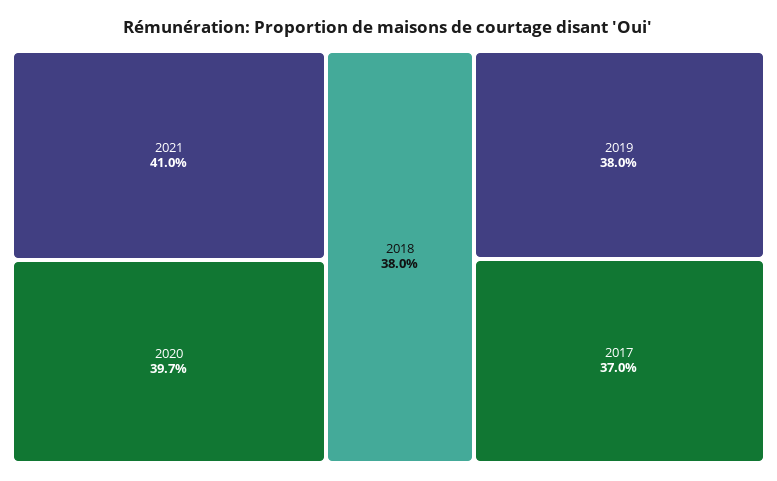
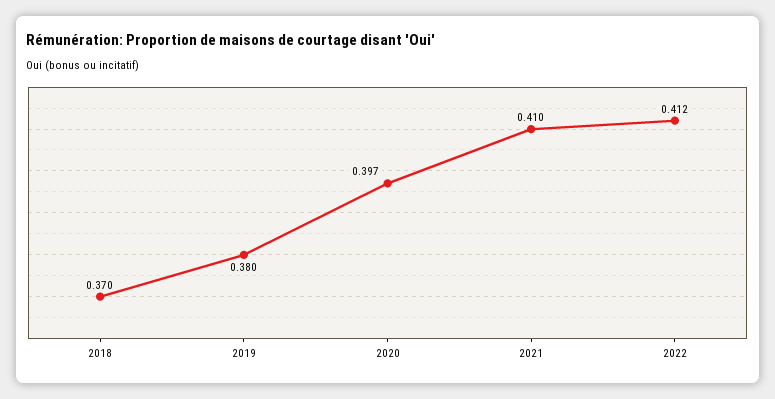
2018: 0.38 -> 0.37
2017: 0.37 -> none
2022: none -> 0.412

